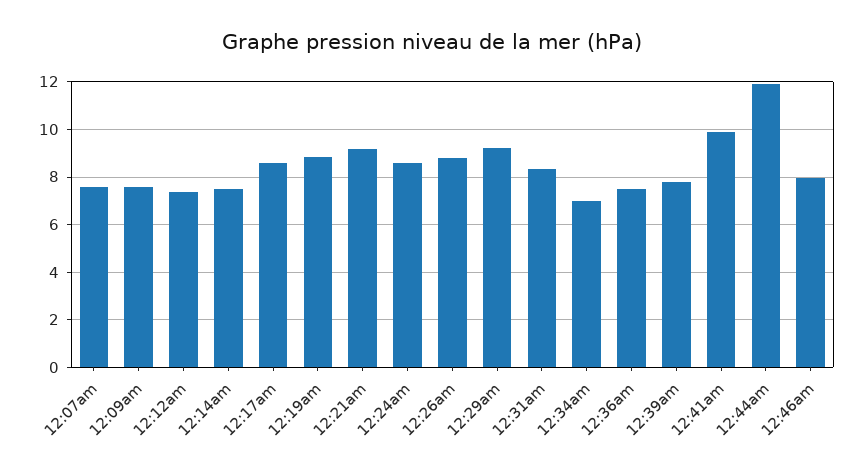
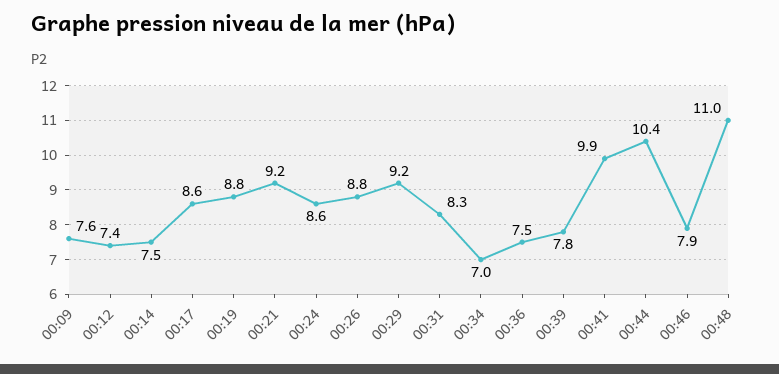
12:07am: 7.5 -> none
12:44am: 12 -> 10.4
00:48: none -> 11

